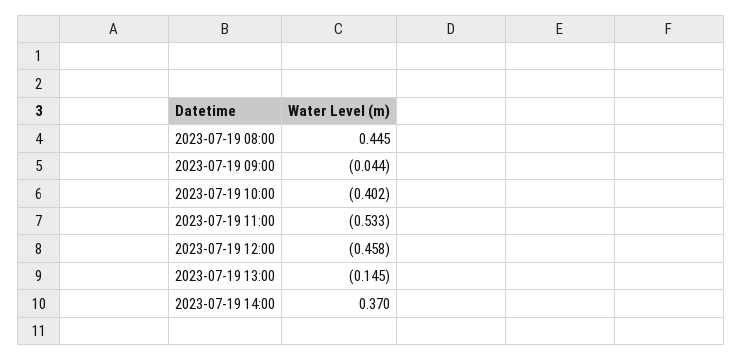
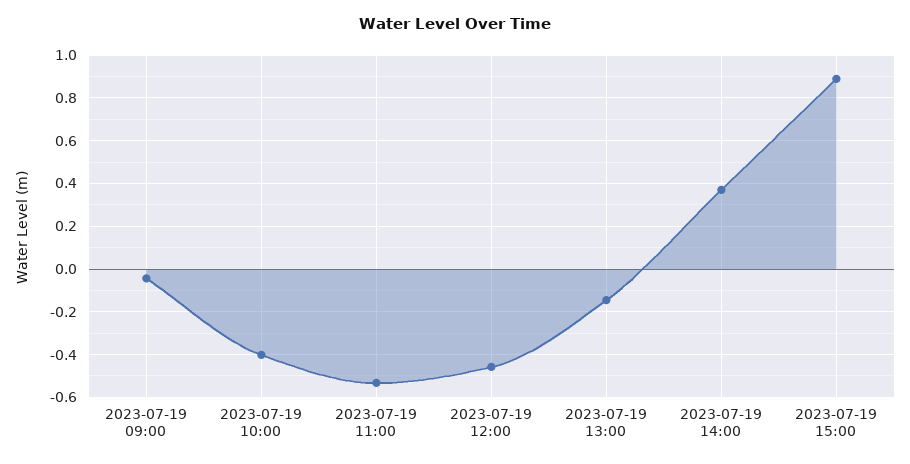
2023-07-19 08:00: 0.445 -> none
2023-07-19 15:00: none -> 0.9

